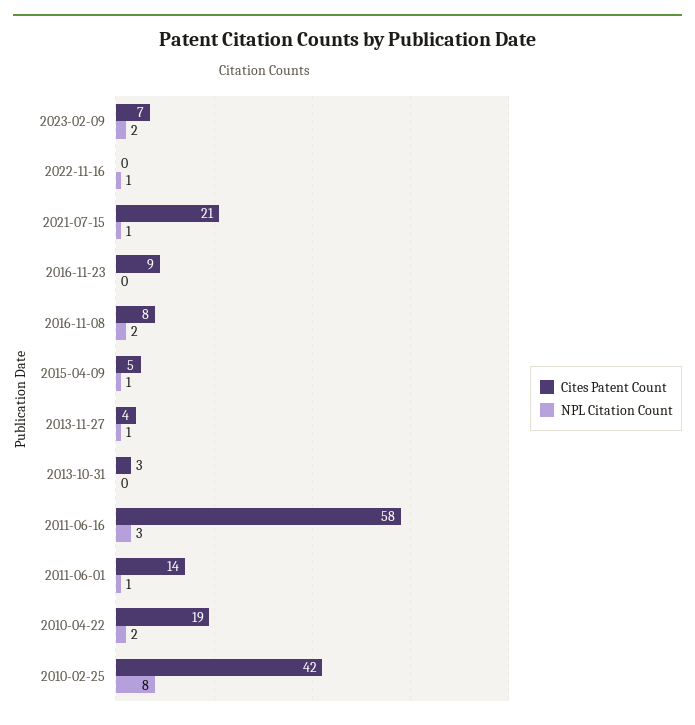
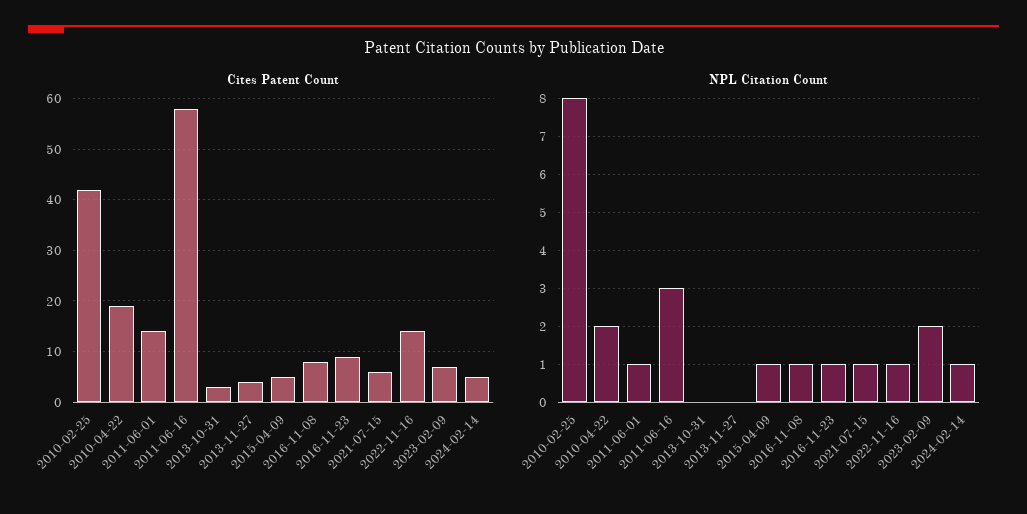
Cites Patent Count, 2022-11-16: 0 -> 15
Cites Patent Count, 2021-07-15: 21 -> 5
NPL Citation Count, 2016-11-23: 0 -> 1
NPL Citation Count, 2016-11-08: 2 -> 1
NPL Citation Count, 2013-11-27: 1 -> 0
Cites Patent Count, 2024-02-14: none -> 5
NPL Citation Count, 2024-02-14: none -> 1

